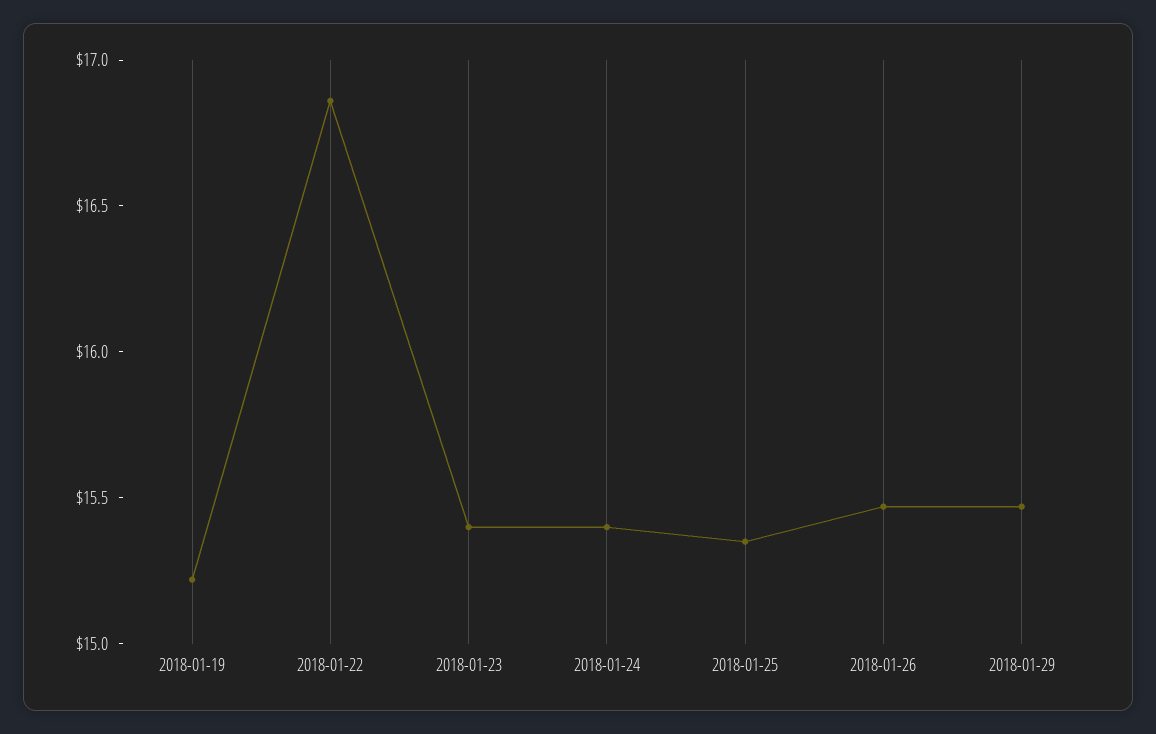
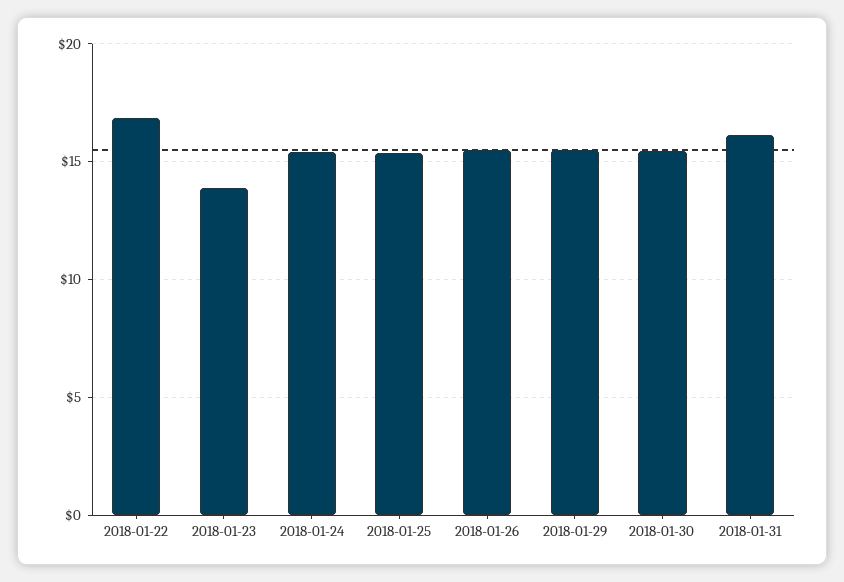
2018-01-19: 15.2 -> none
2018-01-23: 15.4 -> 14
2018-01-30: none -> 15.5
2018-01-31: none -> 16

